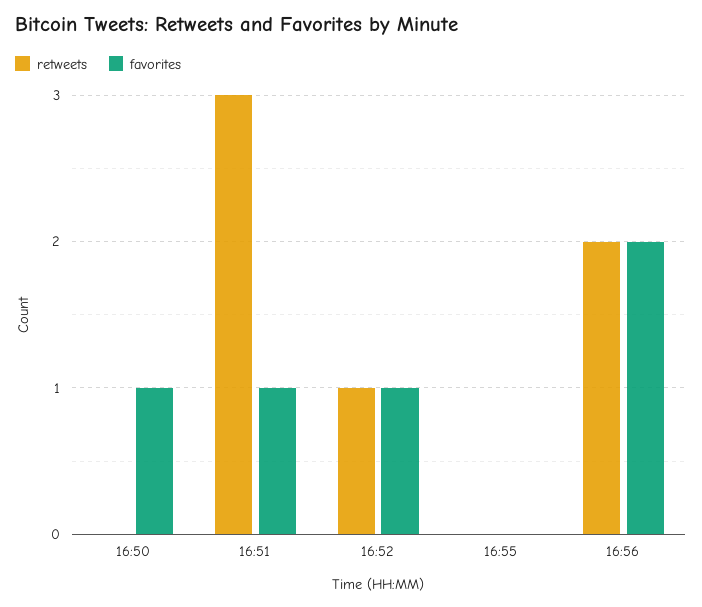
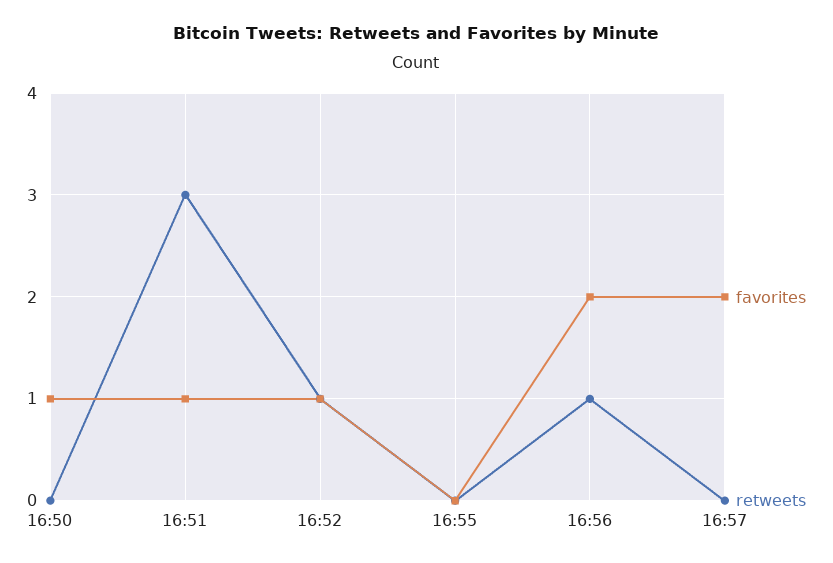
retweets, 16:56: 2 -> 1
favorites, 16:57: none -> 2
retweets, 16:57: none -> 0

